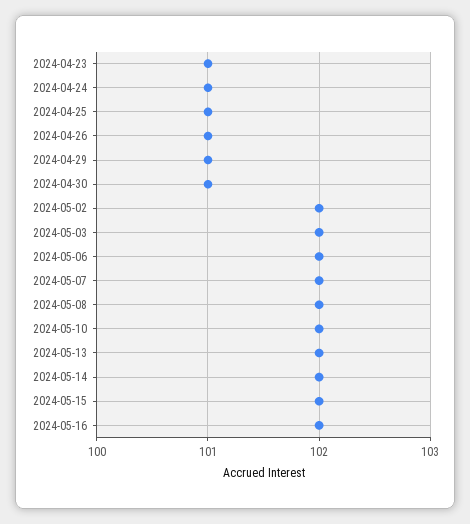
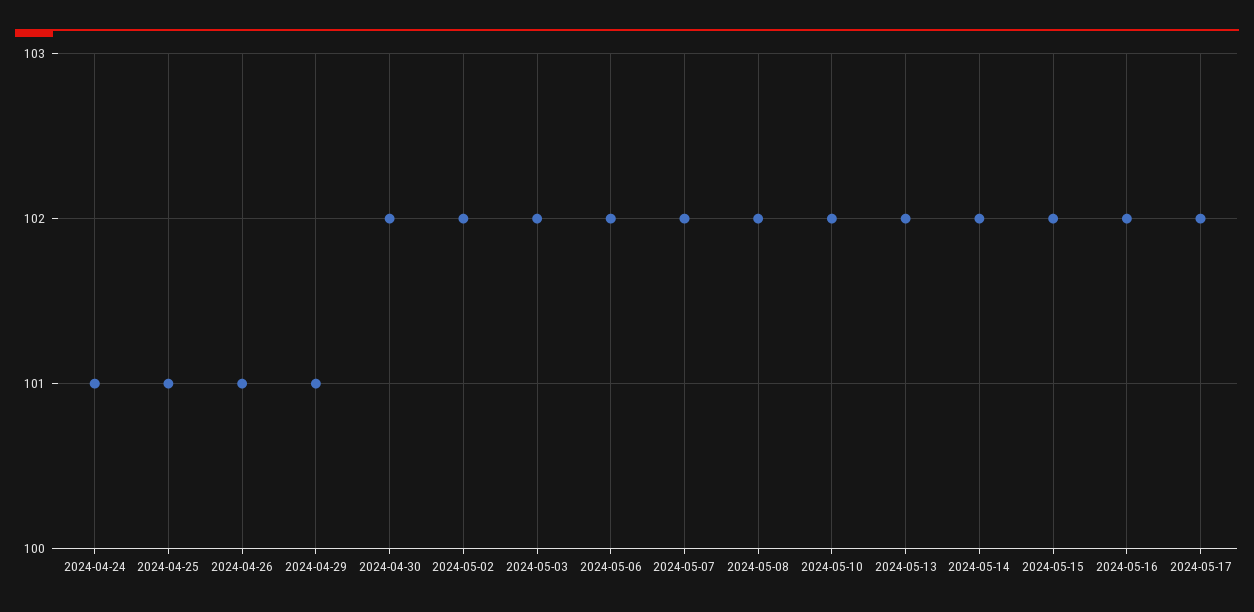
2024-04-23: 101 -> none
2024-04-30: 101 -> 102
2024-05-17: none -> 102

